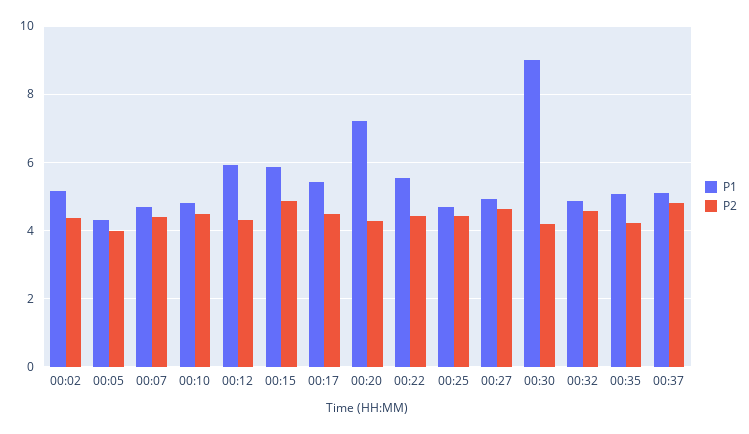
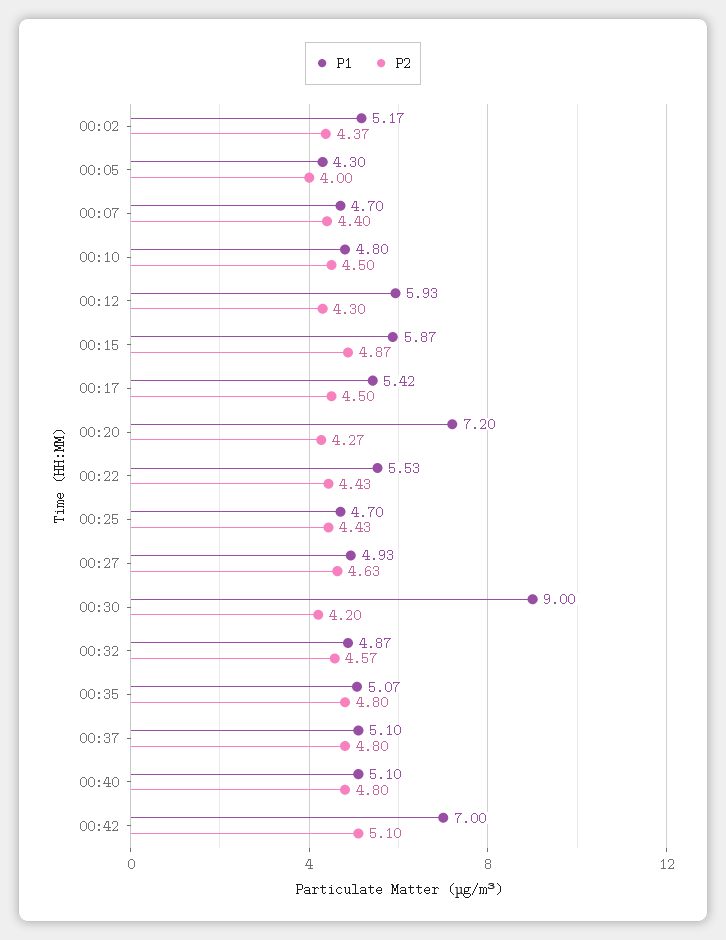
P2, 00:35: 4.2 -> 4.8
P1, 00:40: none -> 5.1
P2, 00:40: none -> 4.8
P1, 00:42: none -> 7
P2, 00:42: none -> 5.1

